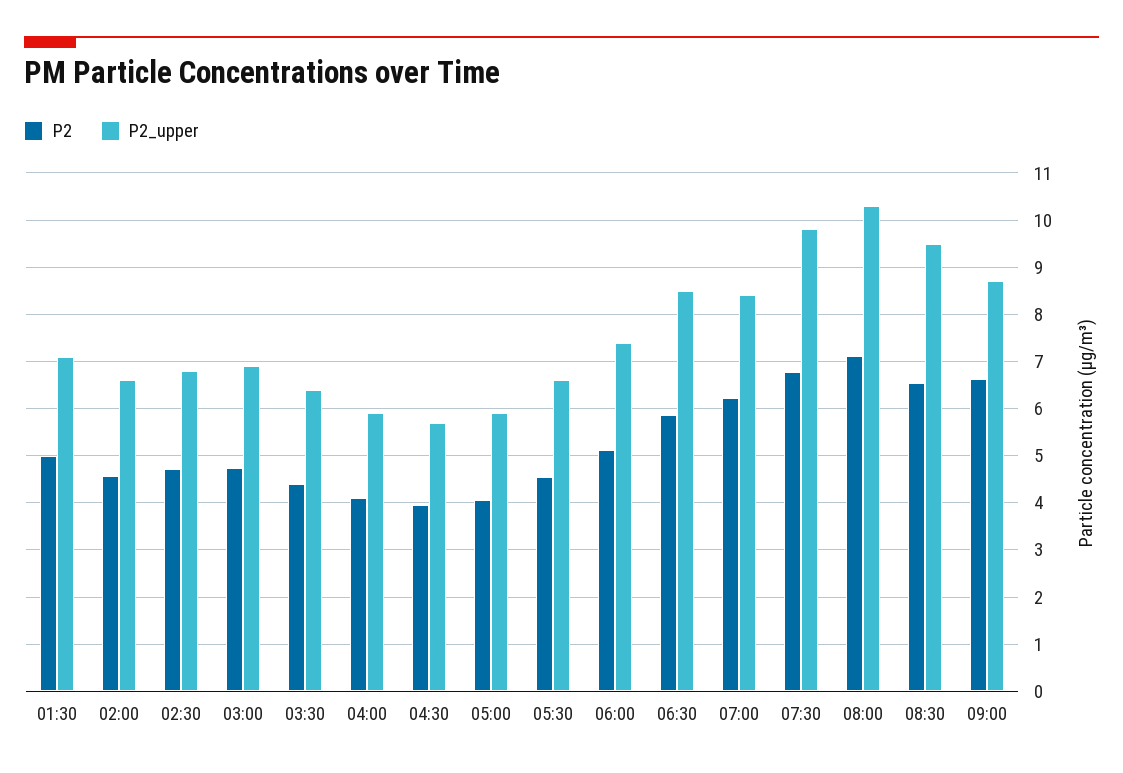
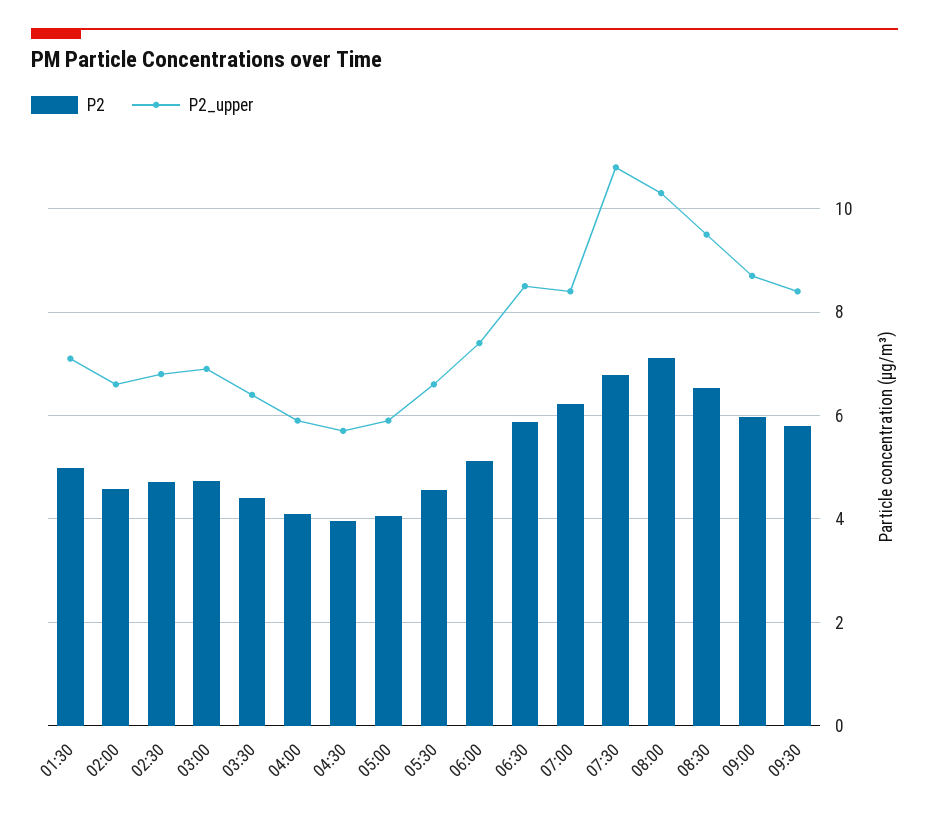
P2_upper, 07:30: 9.8 -> 10.8
P2, 09:00: 6.6 -> 6
P2, 09:30: none -> 5.8
P2_upper, 09:30: none -> 8.4

